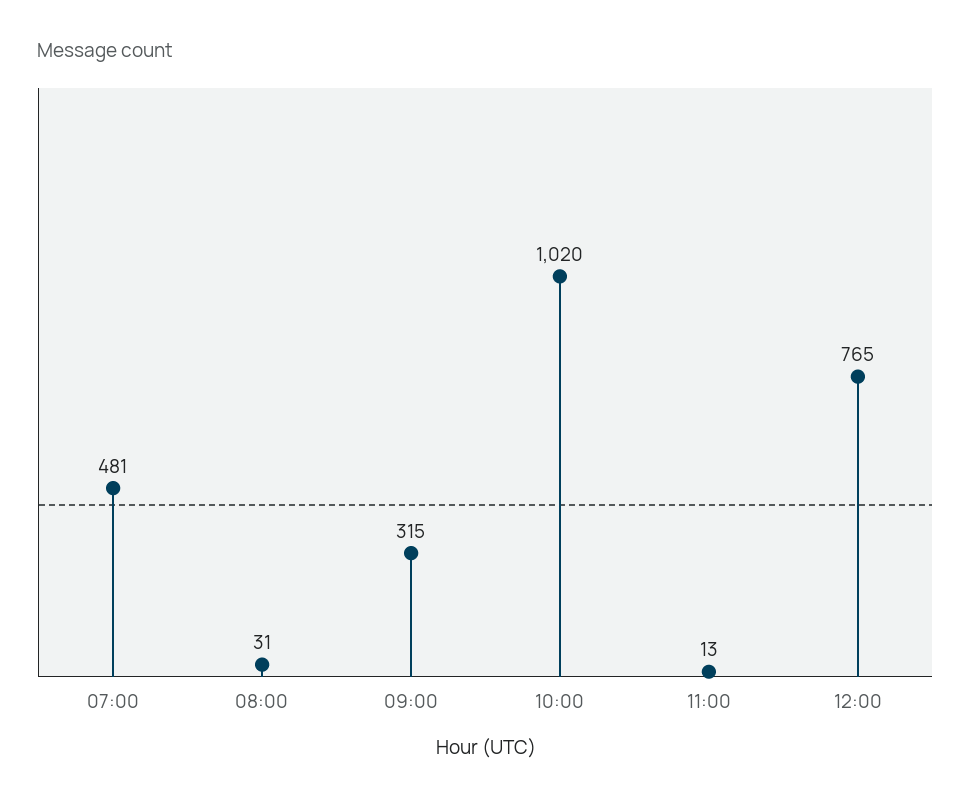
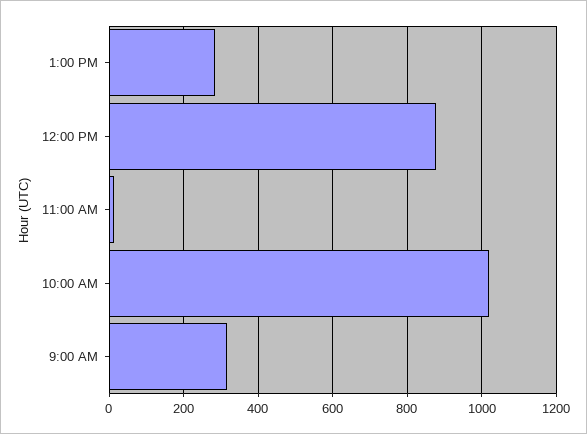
07:00: 481 -> none
08:00: 31 -> none
12:00: 765 -> 880
1:00 PM: none -> 280

